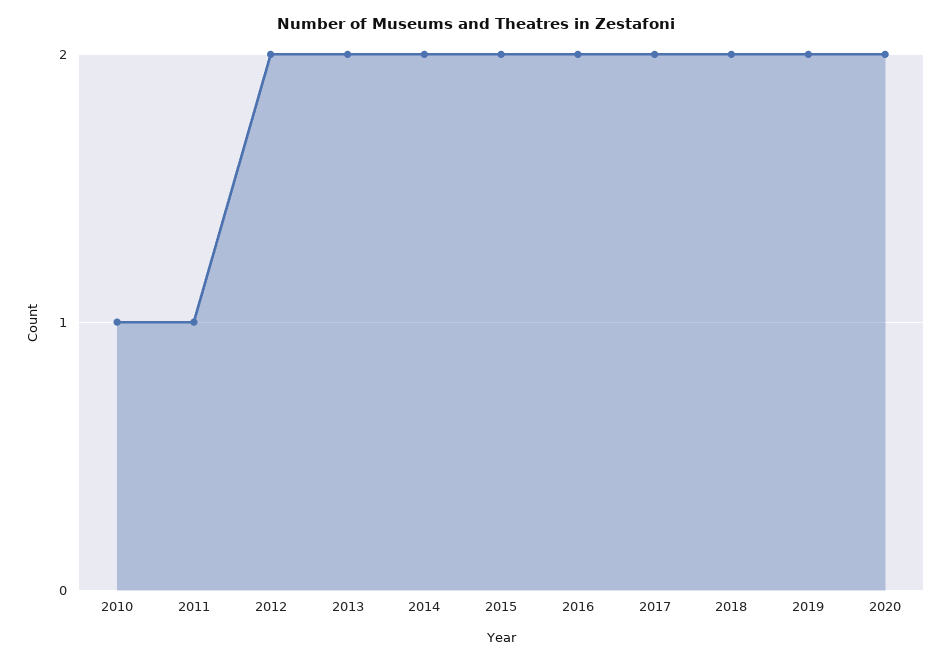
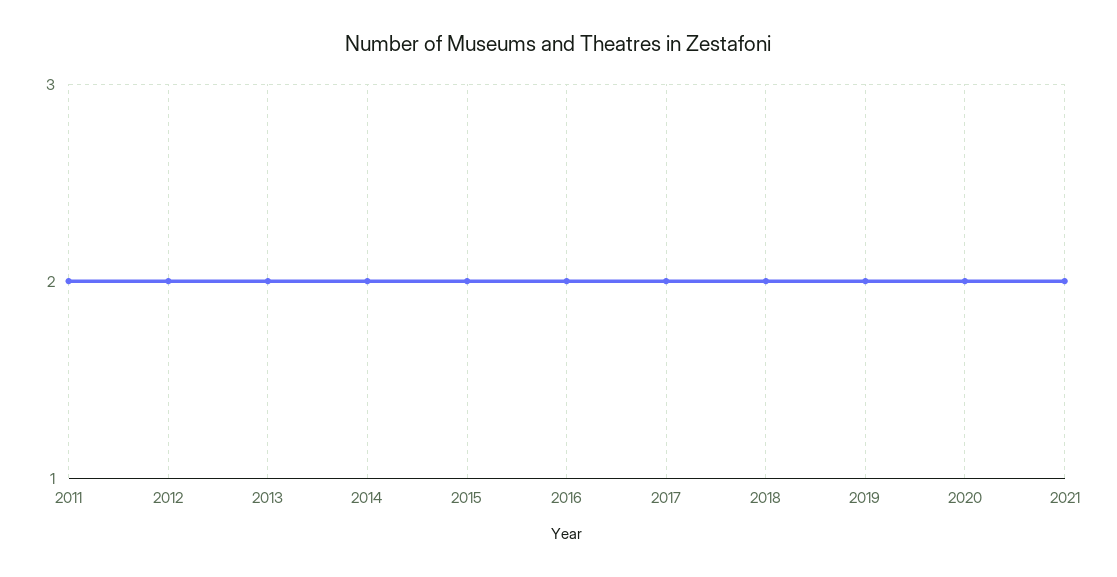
2010: 1 -> none
2011: 1 -> 2
2021: none -> 2

